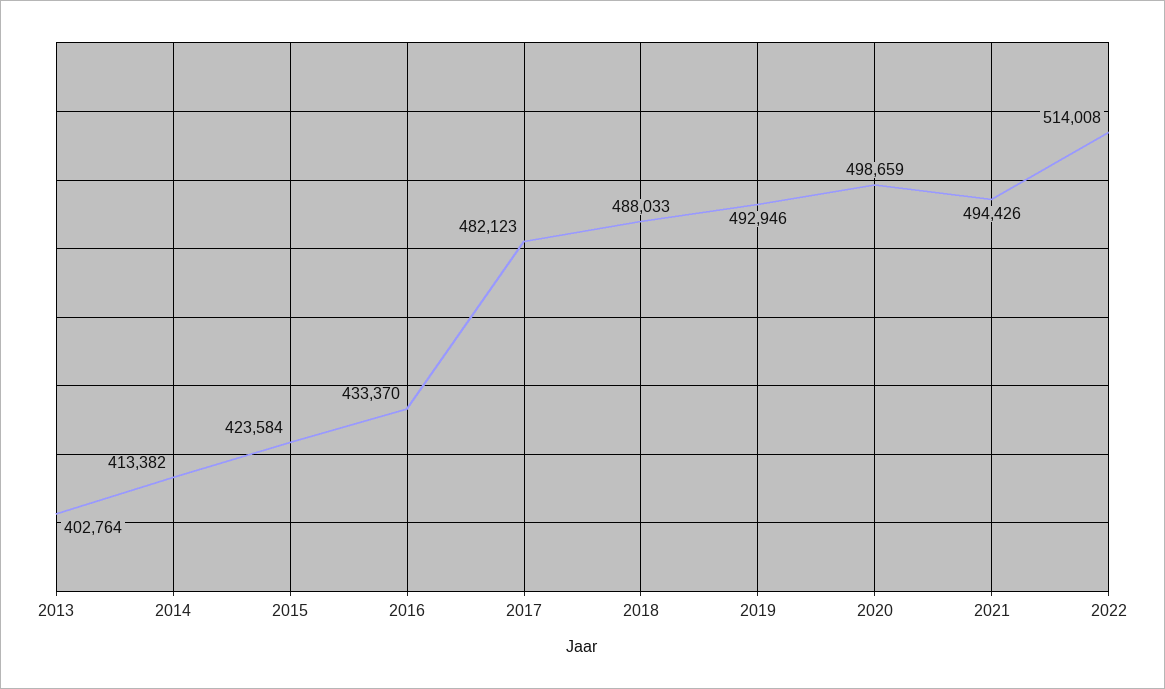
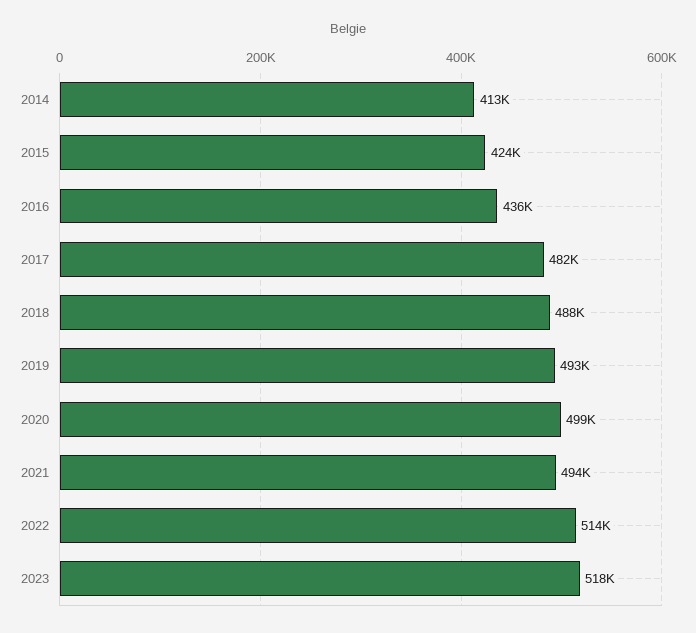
2013: 402764 -> none
2016: 433370 -> 436000
2023: none -> 518000

